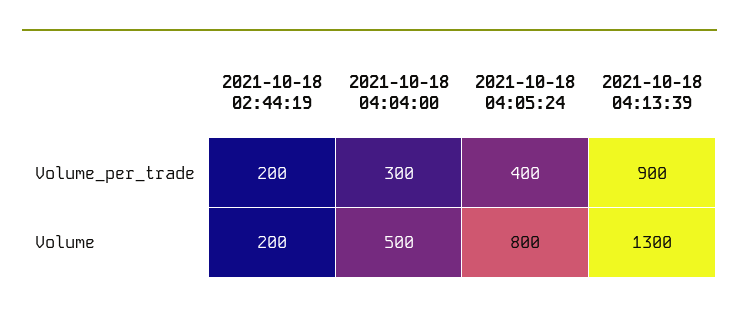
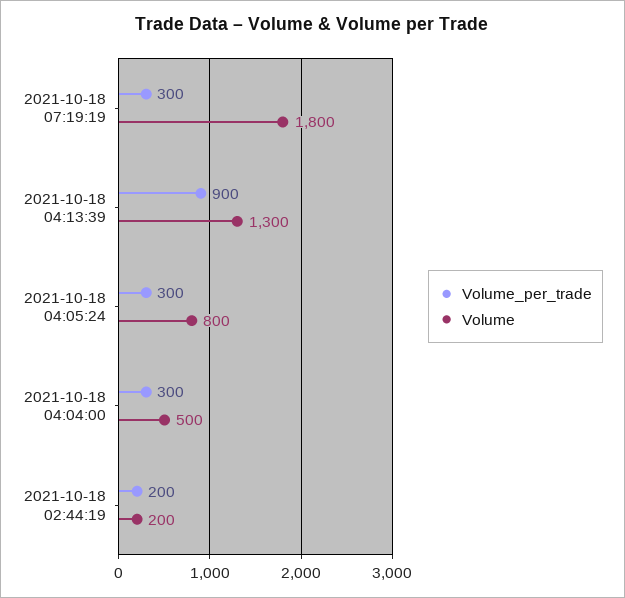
Volume_per_trade, 2021-10-18 04:05:24: 400 -> 300
Volume_per_trade, 2021-10-18 07:19:19: none -> 300
Volume, 2021-10-18 07:19:19: none -> 1800

